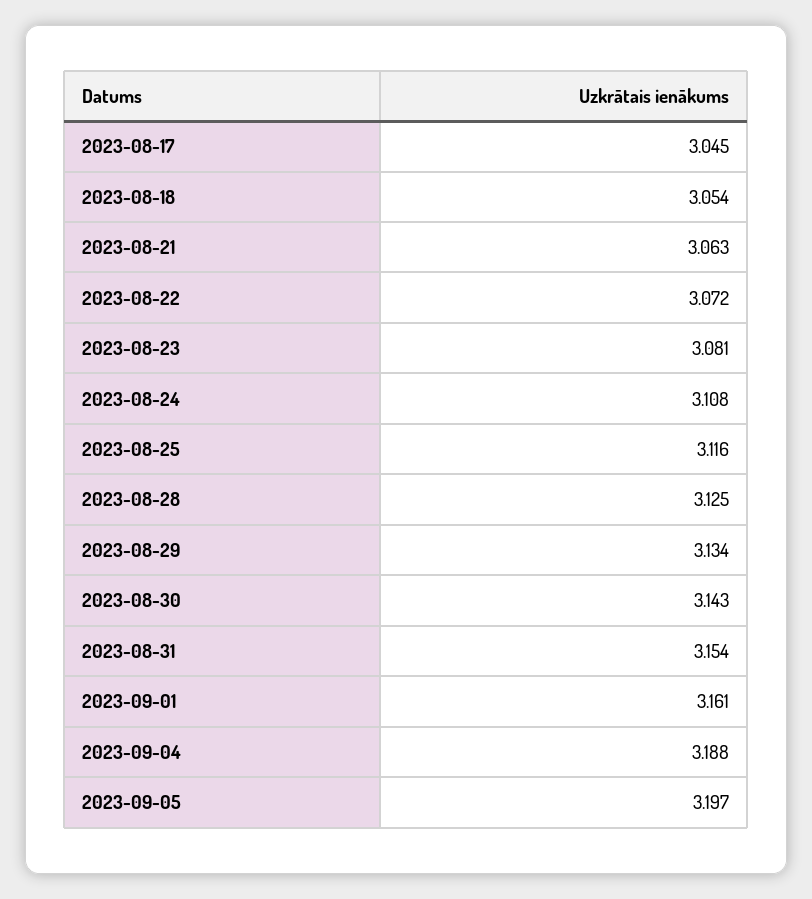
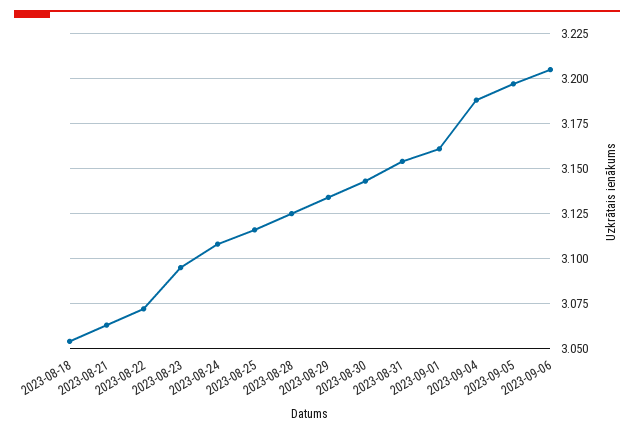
2023-08-17: 3.045 -> none
2023-08-23: 3.081 -> 3.095
2023-09-06: none -> 3.205

